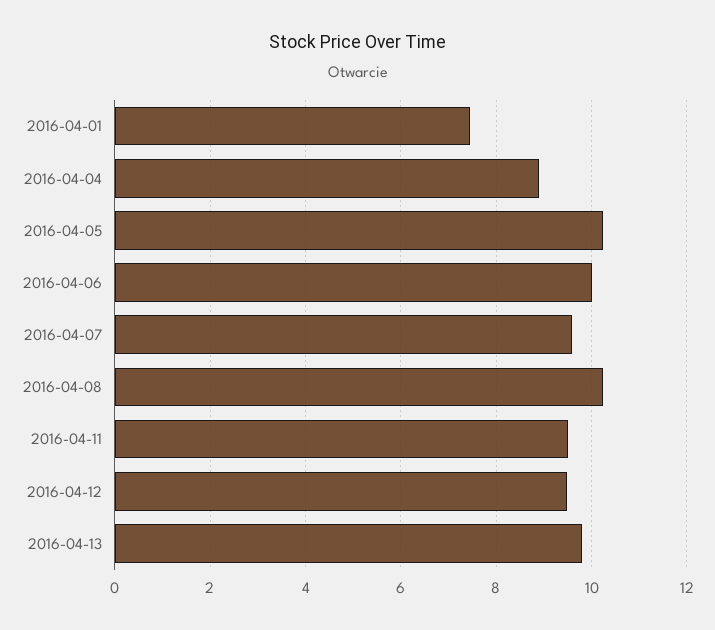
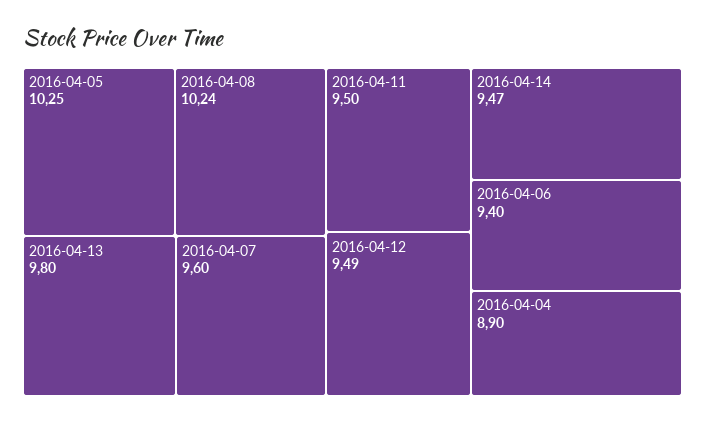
2016-04-01: 7.4 -> none
2016-04-06: 10 -> 9.4
2016-04-14: none -> 9.47

